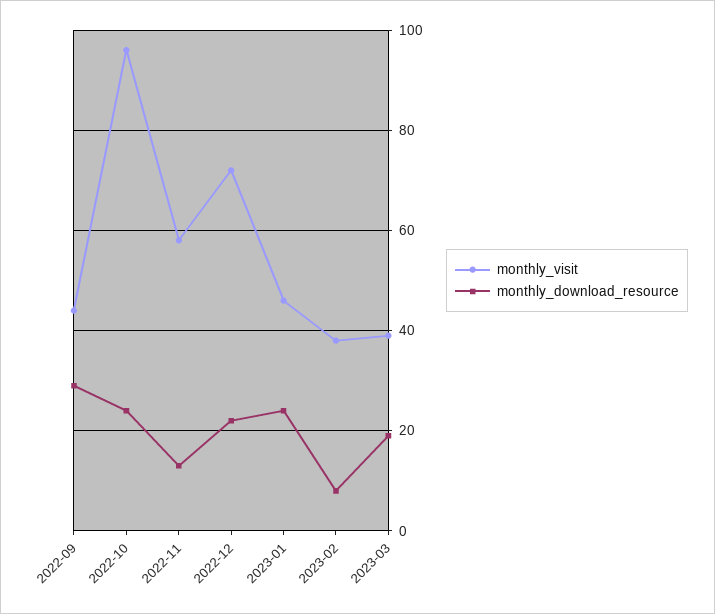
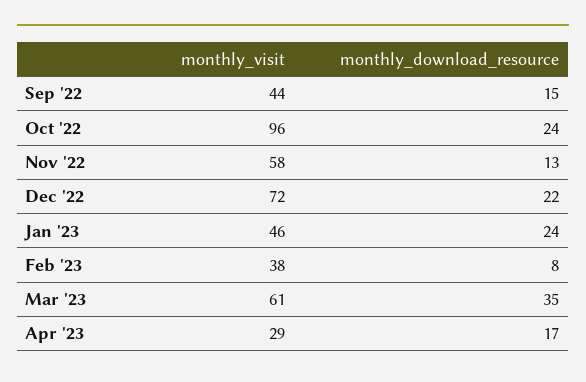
monthly_download_resource, 2022-09: 30 -> 15
monthly_visit, 2023-03: 40 -> 61
monthly_download_resource, 2023-03: 20 -> 35
monthly_visit, Apr '23: none -> 29
monthly_download_resource, Apr '23: none -> 17

